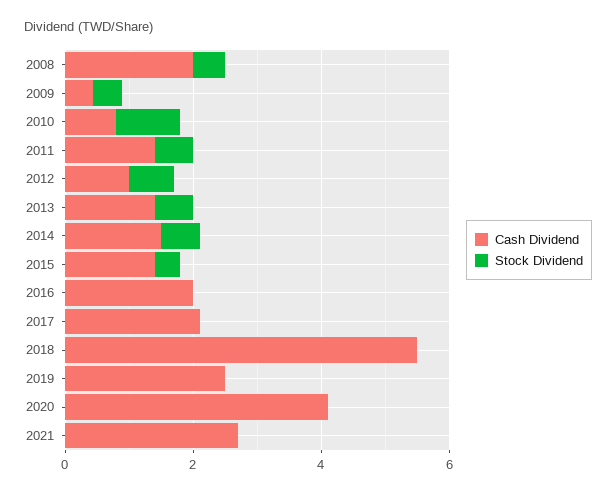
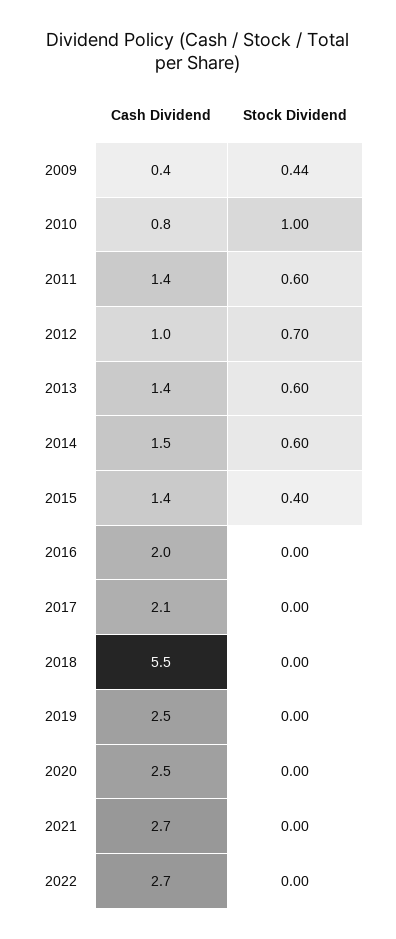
Cash Dividend, 2008: 2 -> none
Stock Dividend, 2008: 0.5 -> none
Cash Dividend, 2020: 4 -> 2.5
Cash Dividend, 2022: none -> 2.7
Stock Dividend, 2022: none -> 0

